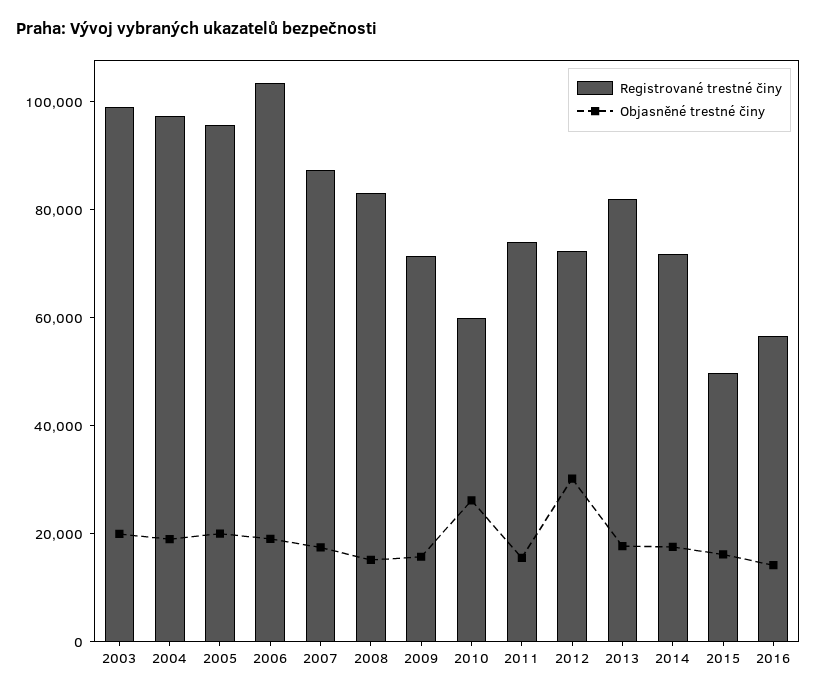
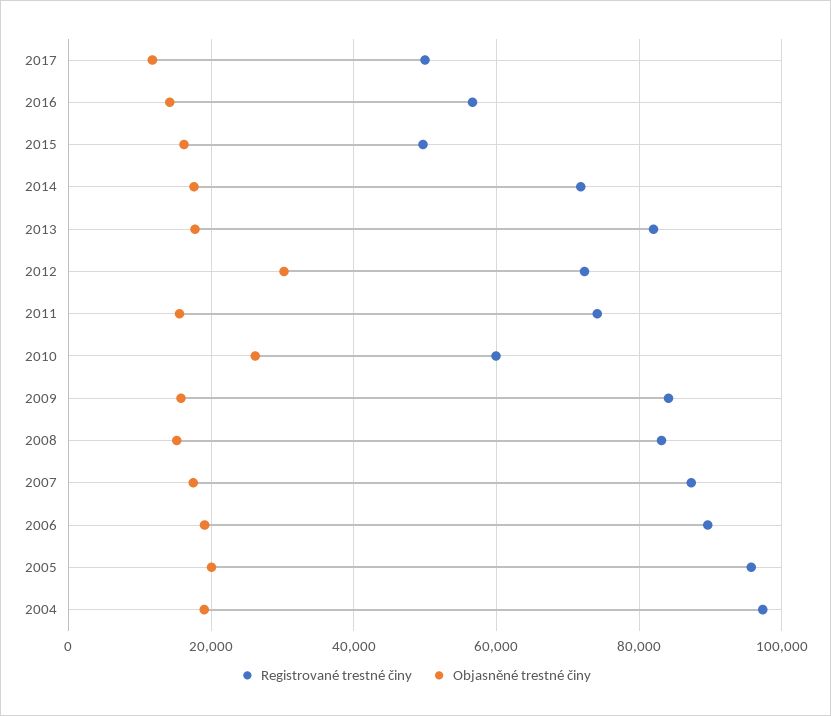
Registrované trestné činy, 2003: 100000 -> none
Objasněné trestné činy, 2003: 20000 -> none
Registrované trestné činy, 2006: 105000 -> 90000
Registrované trestné činy, 2009: 70000 -> 84000
Registrované trestné činy, 2017: none -> 50000
Objasněné trestné činy, 2017: none -> 12000

